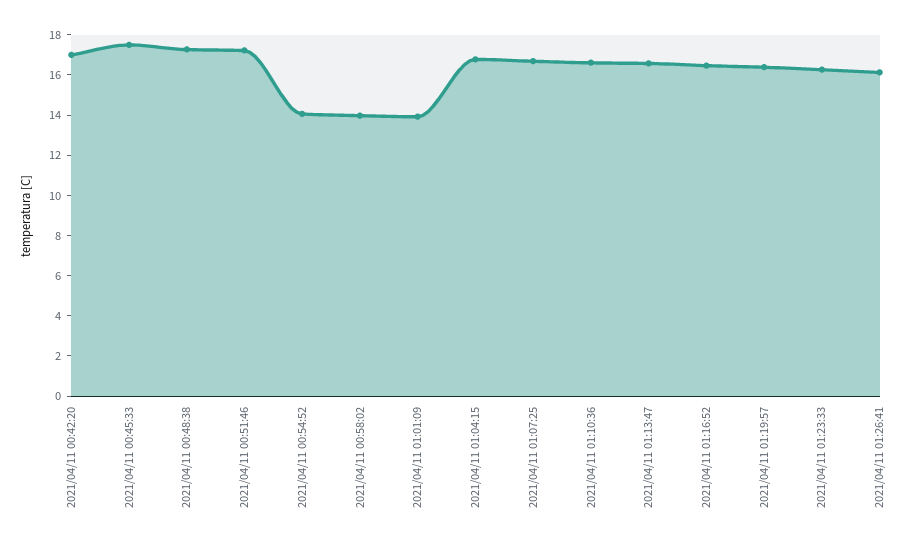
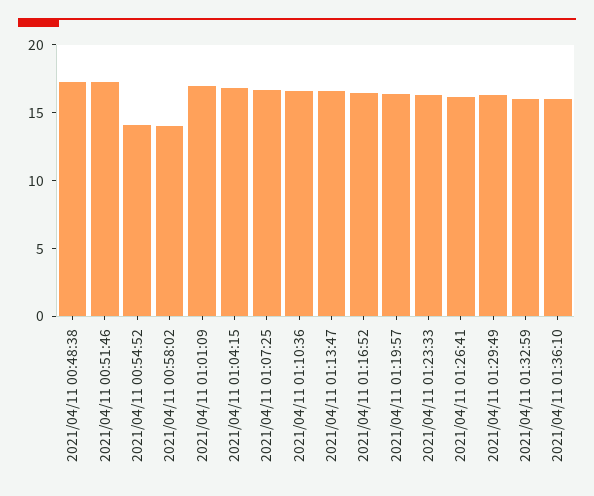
2021/04/11 00:42:20: 17 -> none
2021/04/11 00:45:33: 17.5 -> none
2021/04/11 01:01:09: 14 -> 17
2021/04/11 01:29:49: none -> 16
2021/04/11 01:32:59: none -> 16
2021/04/11 01:36:10: none -> 16

